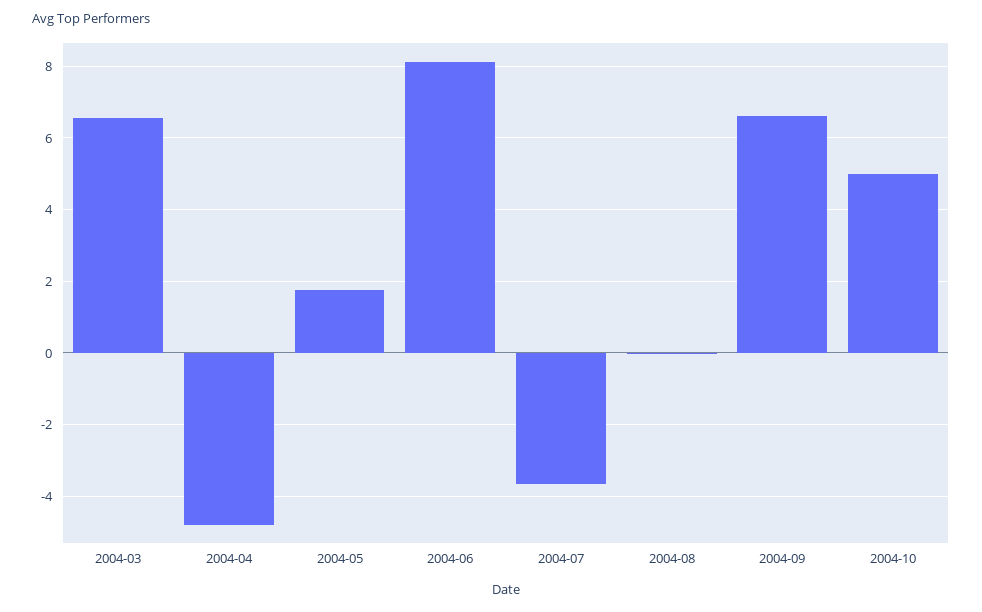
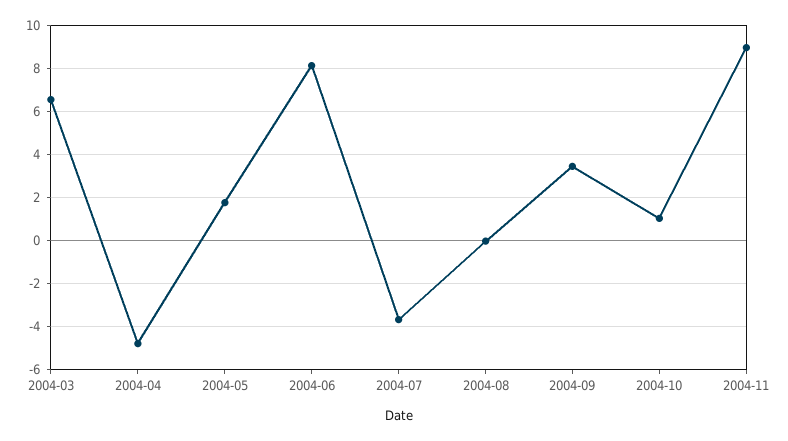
2004-09: 6.6 -> 3.5
2004-10: 5 -> 1
2004-11: none -> 9

